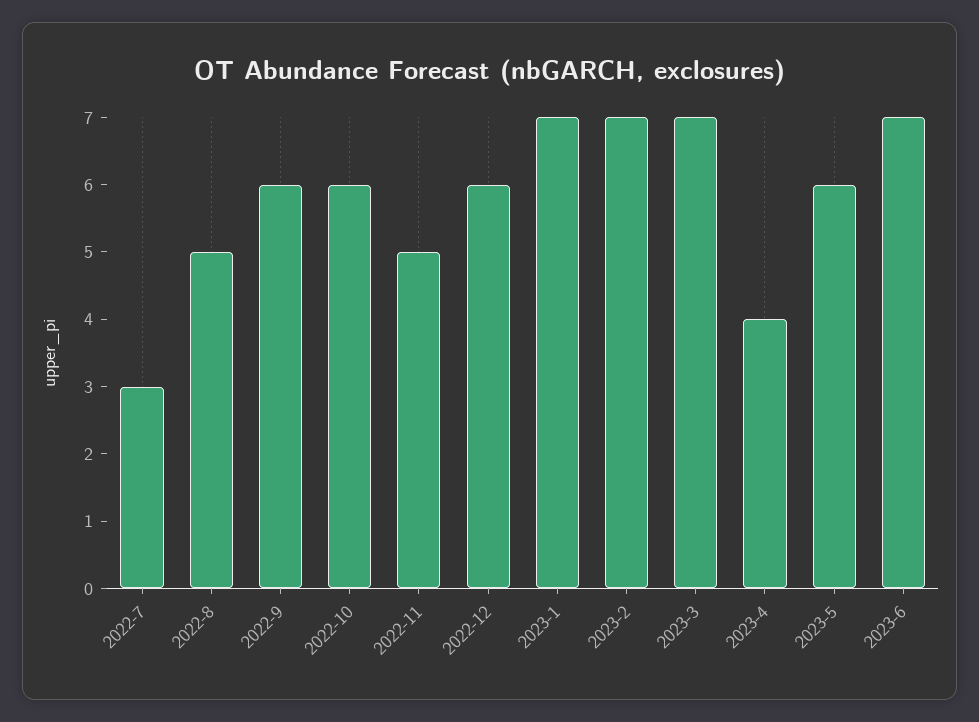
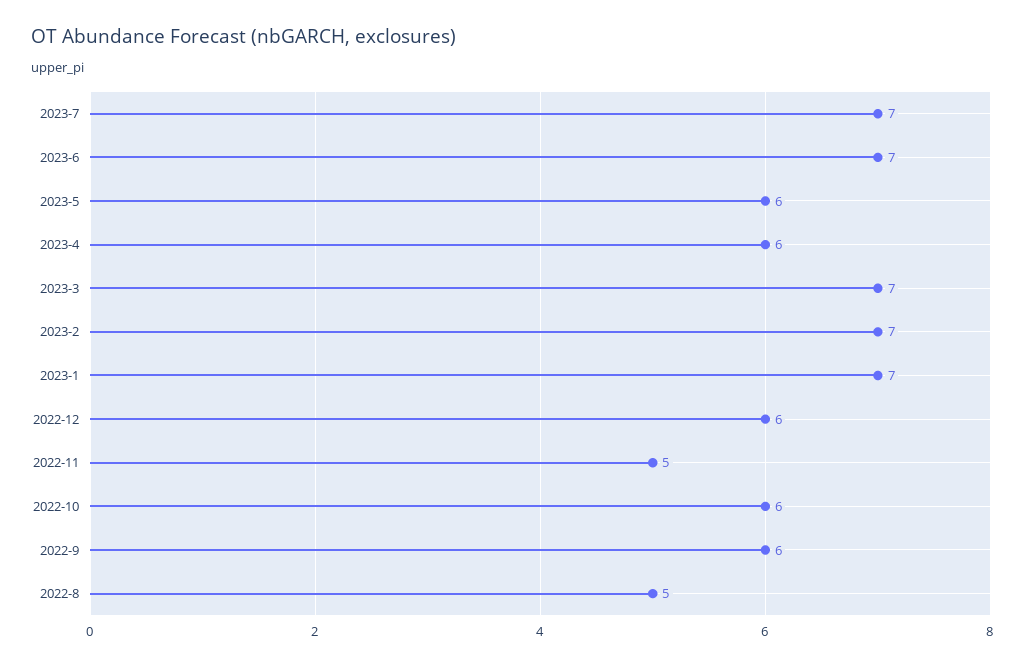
2022-7: 3 -> none
2023-4: 4 -> 6
2023-7: none -> 7

